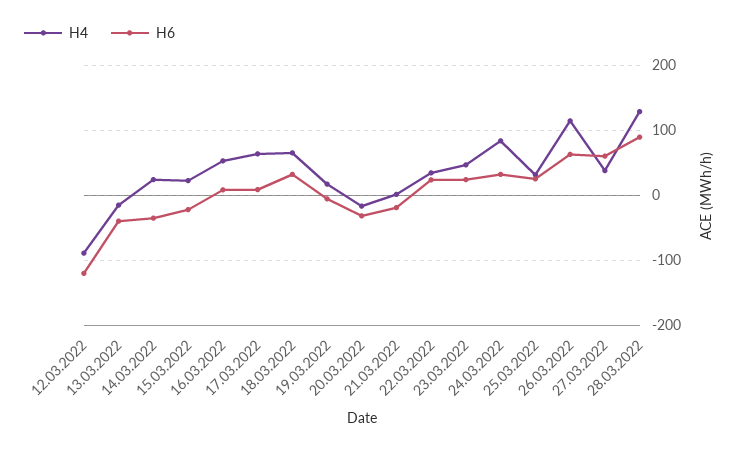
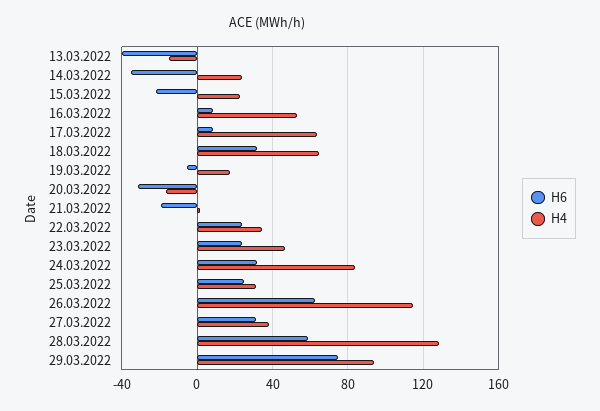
H4, 12.03.2022: -90 -> none
H6, 12.03.2022: -120 -> none
H6, 27.03.2022: 60 -> 30
H6, 28.03.2022: 90 -> 60
H6, 29.03.2022: none -> 75
H4, 29.03.2022: none -> 95

